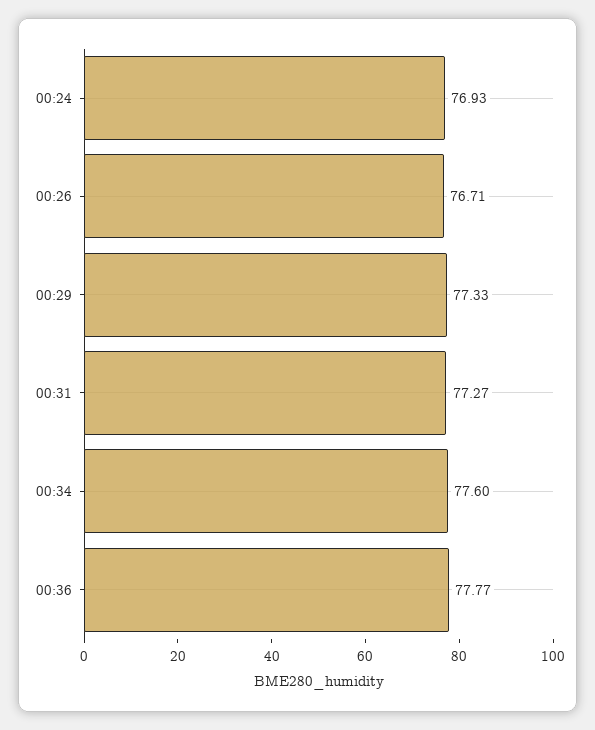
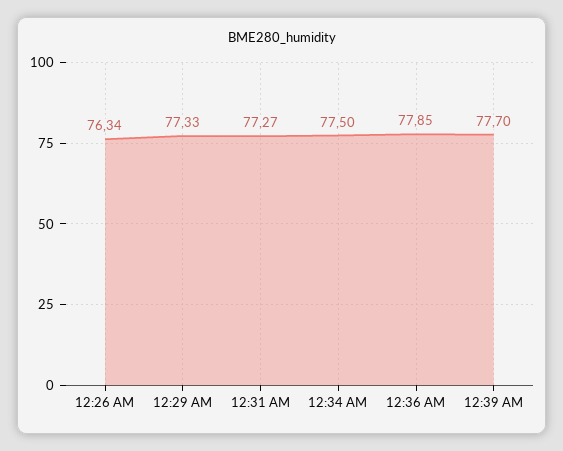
00:24: 76.93 -> none
00:26: 76.71 -> 76.34
00:34: 77.6 -> 77.5
00:36: 77.77 -> 77.85
12:39 AM: none -> 77.7

